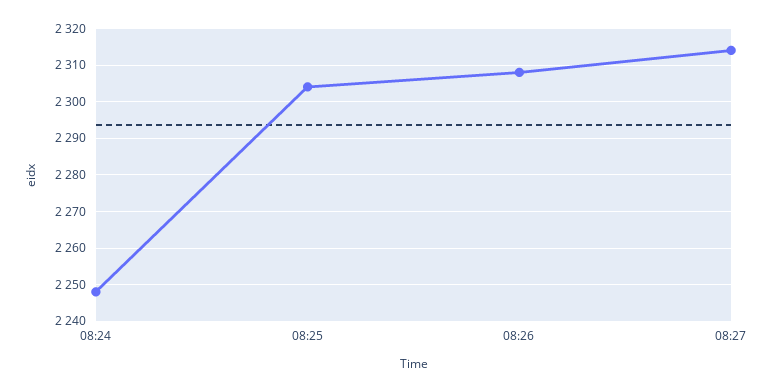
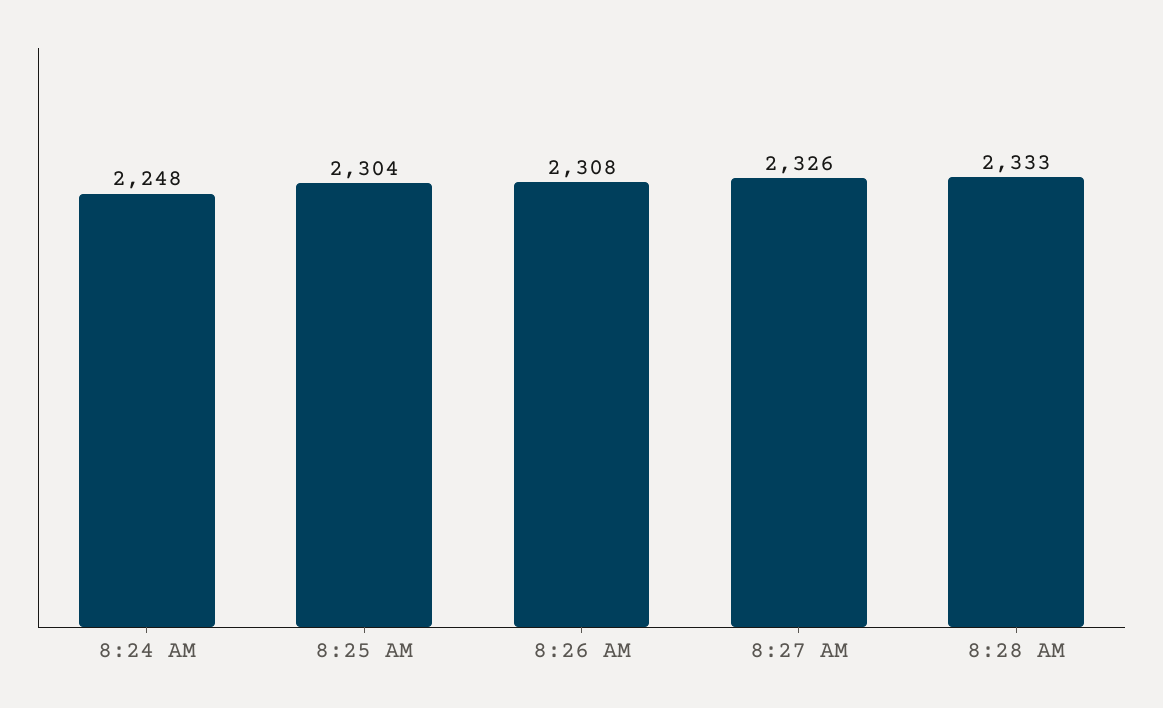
08:27: 2315 -> 2326
8:28 AM: none -> 2333

